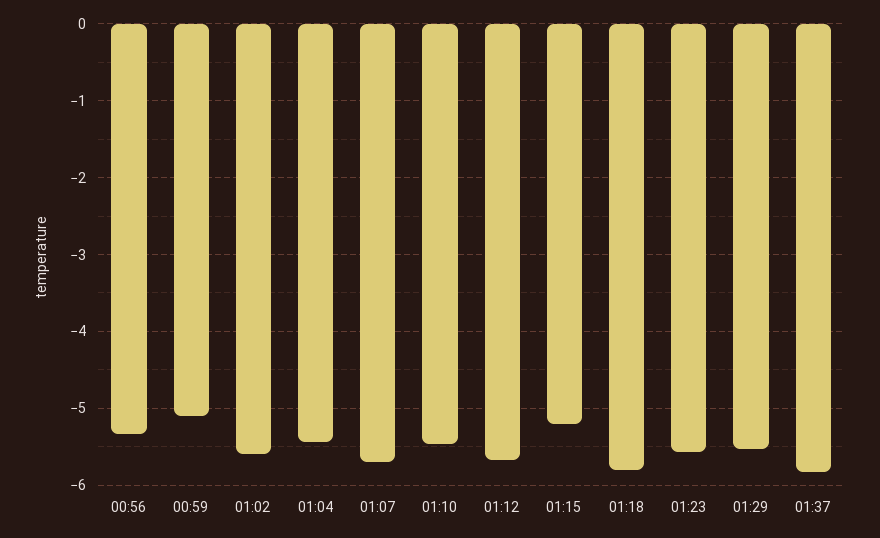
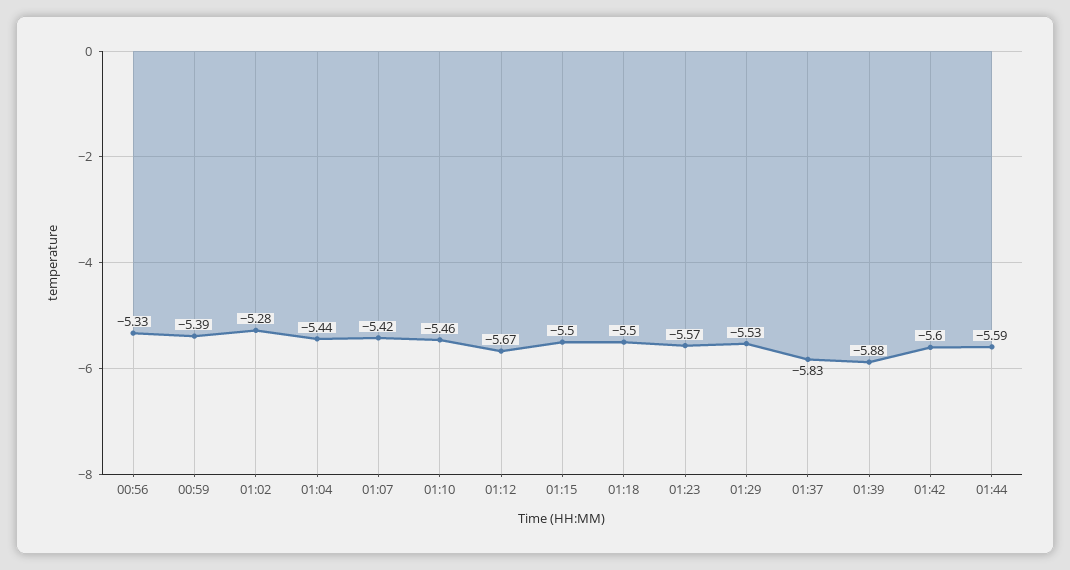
00:59: -5.1 -> -5.39
01:02: -5.6 -> -5.28
01:07: -5.7 -> -5.42
01:15: -5.2 -> -5.5
01:18: -5.8 -> -5.5
01:39: none -> -5.88
01:42: none -> -5.6
01:44: none -> -5.59

